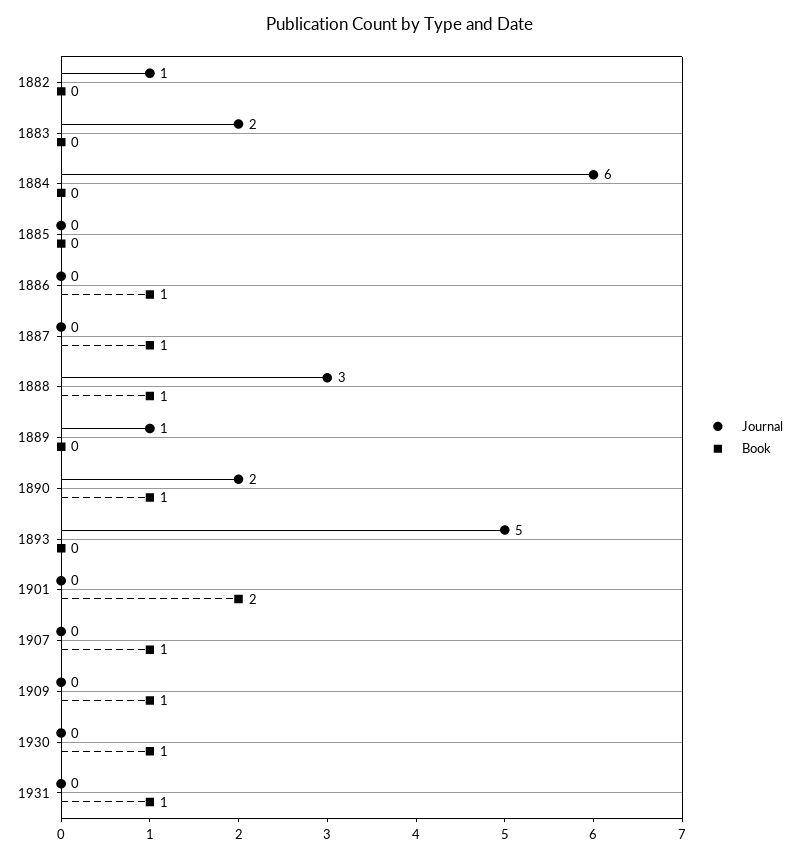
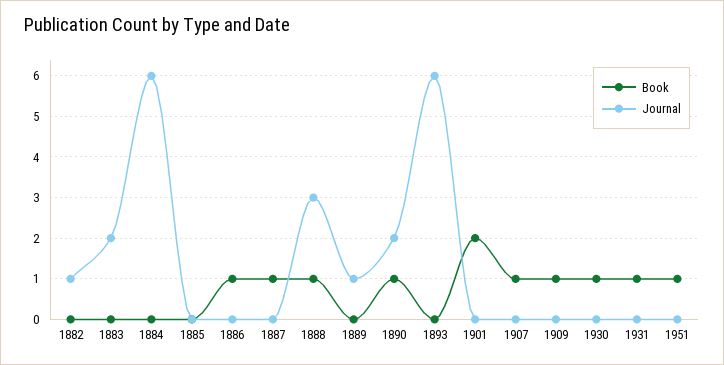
Journal, 1893: 5 -> 6
Book, 1951: none -> 1
Journal, 1951: none -> 0

